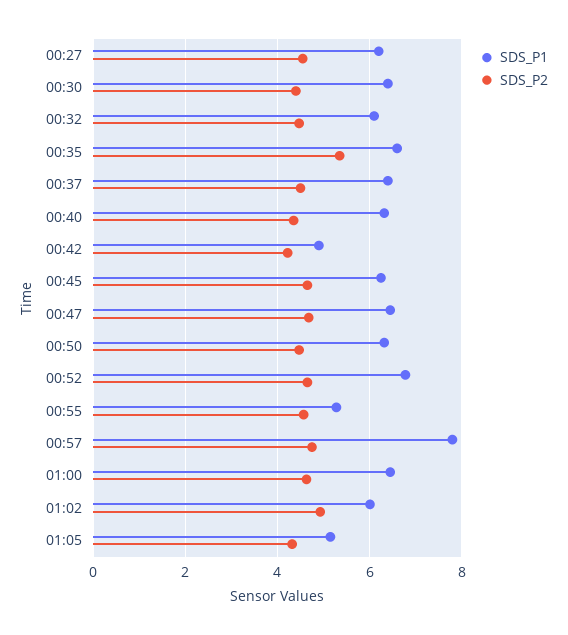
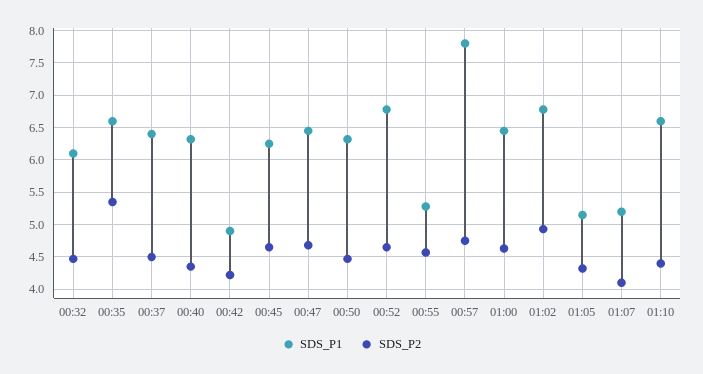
SDS_P1, 00:27: 6.2 -> none
SDS_P2, 00:27: 4.6 -> none
SDS_P1, 00:30: 6.4 -> none
SDS_P2, 00:30: 4.4 -> none
SDS_P1, 01:02: 6 -> 6.8
SDS_P1, 01:07: none -> 5.2
SDS_P2, 01:07: none -> 4.1
SDS_P1, 01:10: none -> 6.6
SDS_P2, 01:10: none -> 4.4

